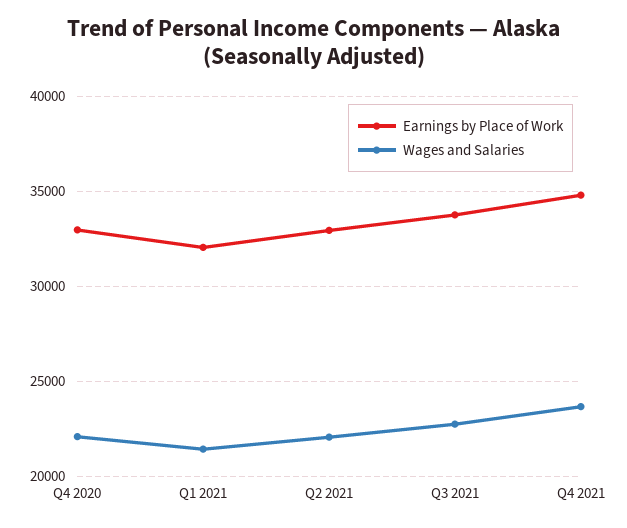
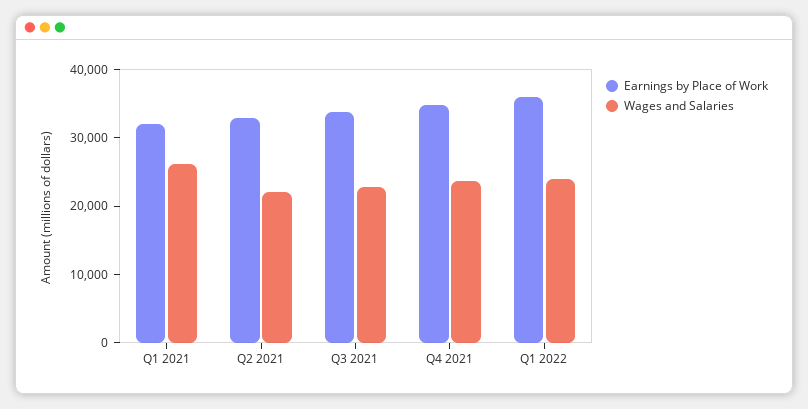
Earnings by Place of Work, Q4 2020: 33000 -> none
Wages and Salaries, Q4 2020: 22000 -> none
Wages and Salaries, Q1 2021: 21500 -> 26000
Earnings by Place of Work, Q1 2022: none -> 36000
Wages and Salaries, Q1 2022: none -> 24000

